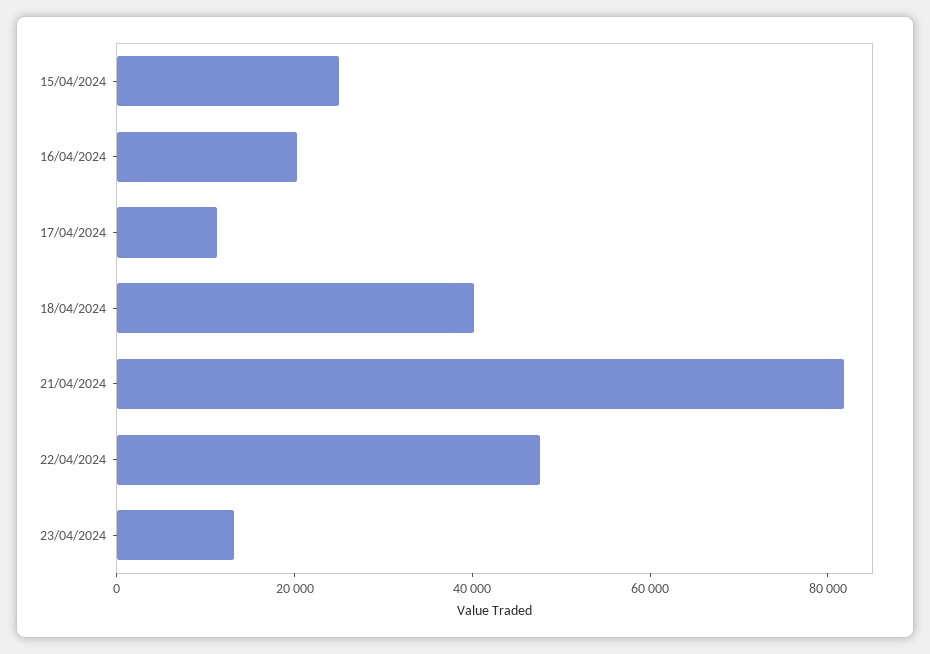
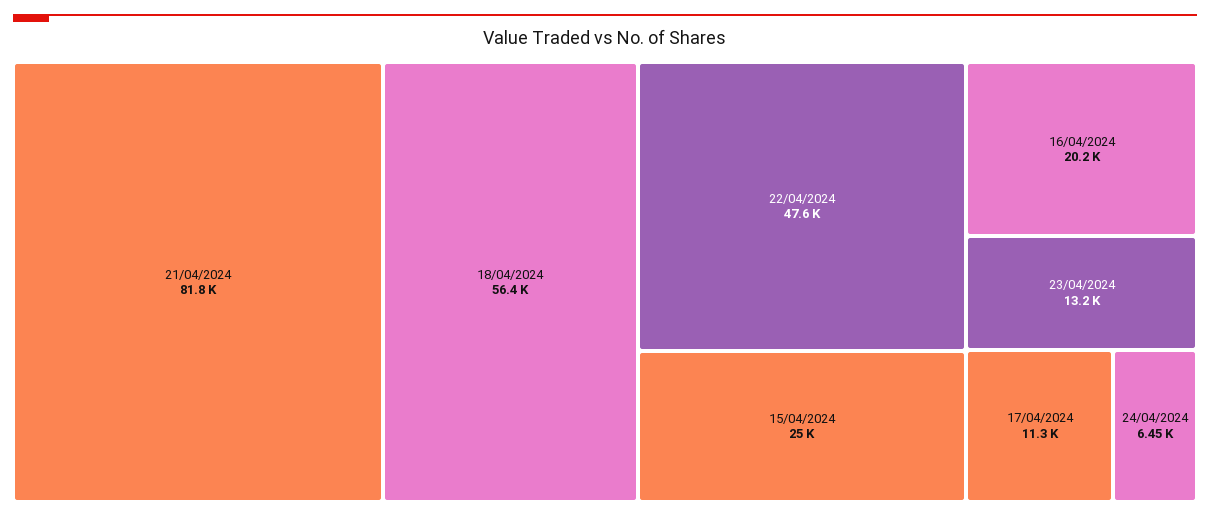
18/04/2024: 40000 -> 56400
24/04/2024: none -> 6450

